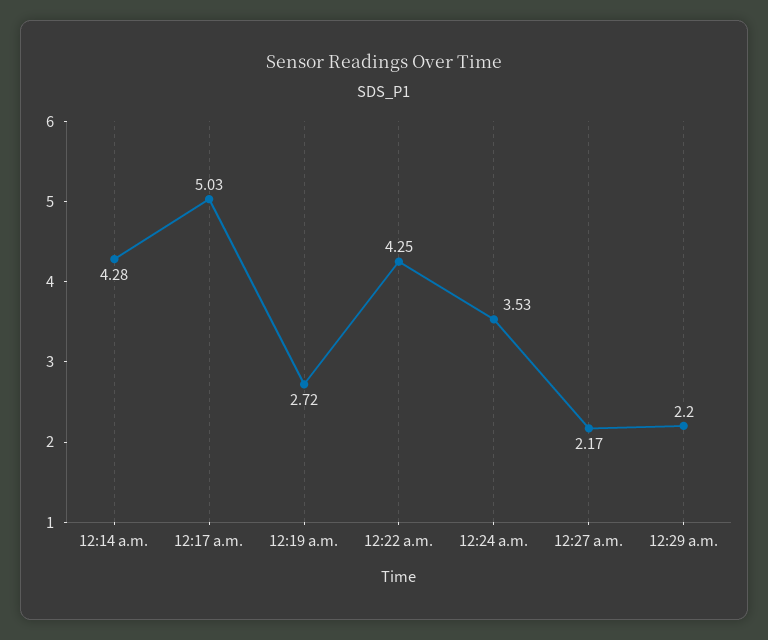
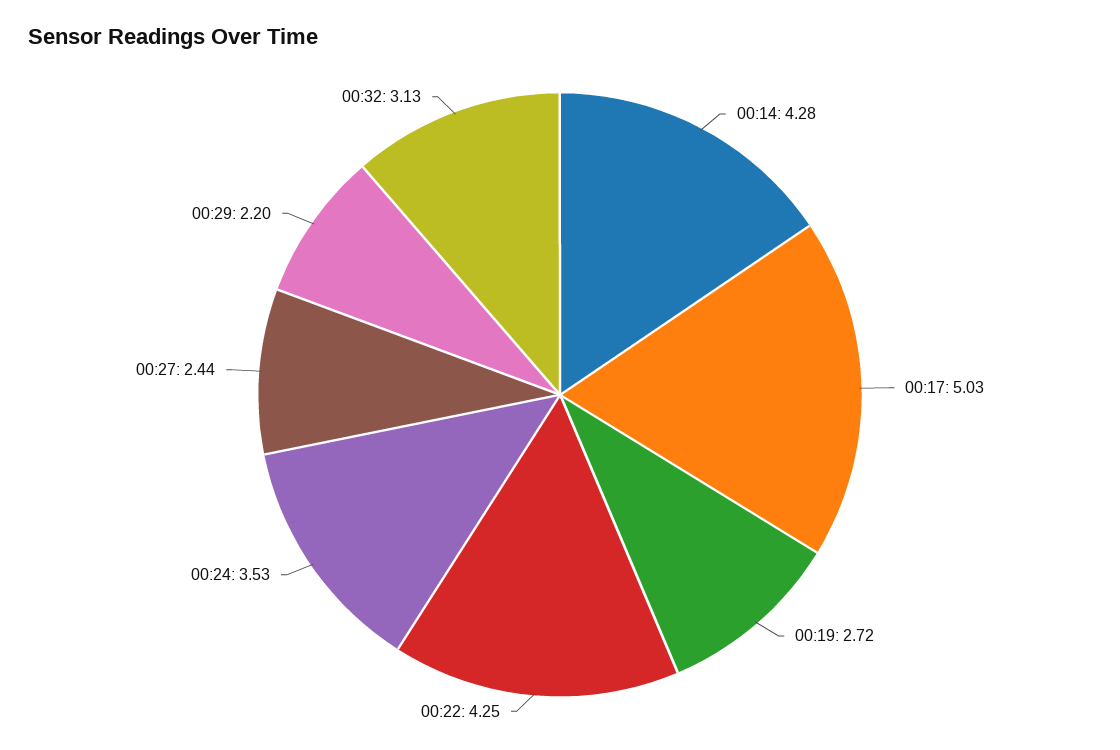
12:27 a.m.: 2.17 -> 2.44
00:32: none -> 3.13

